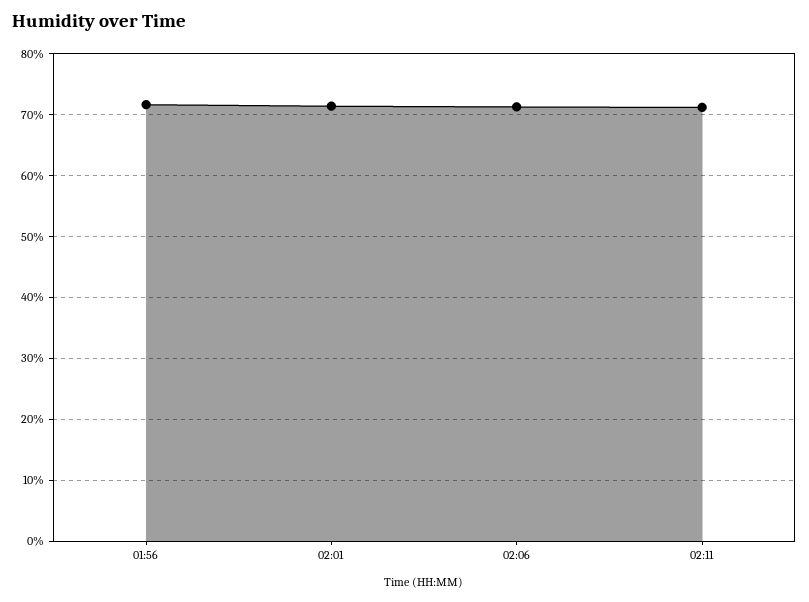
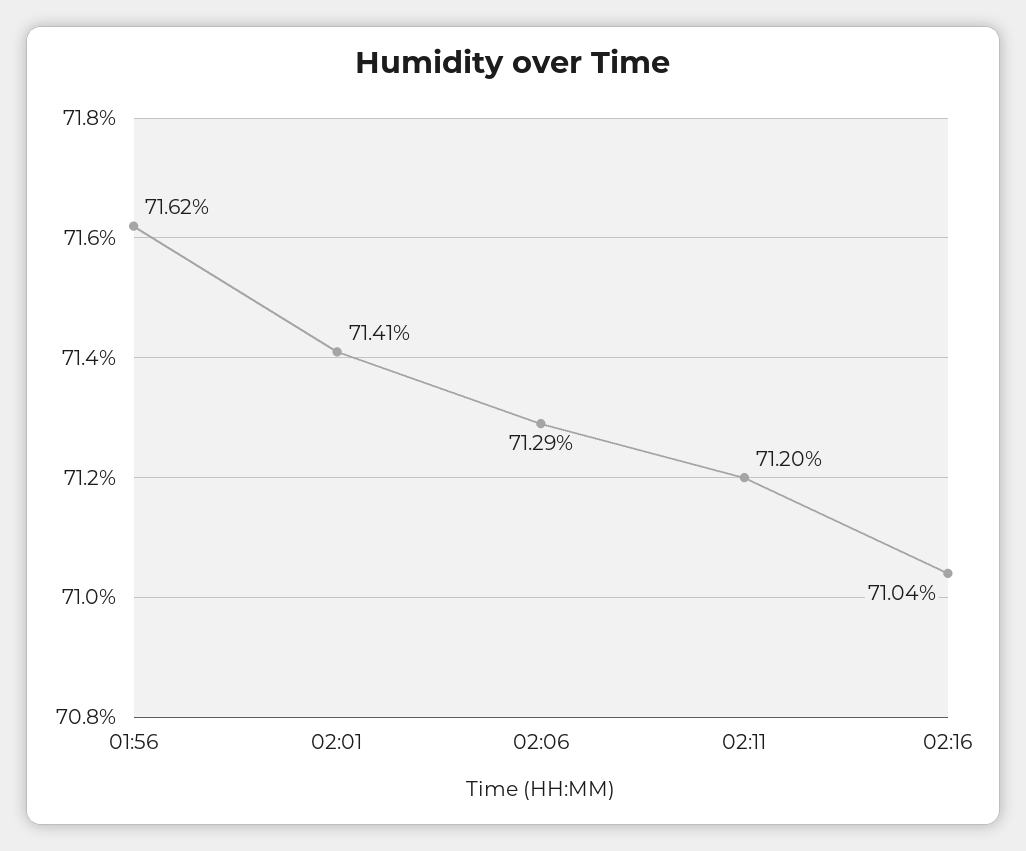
02:16: none -> 71.04

